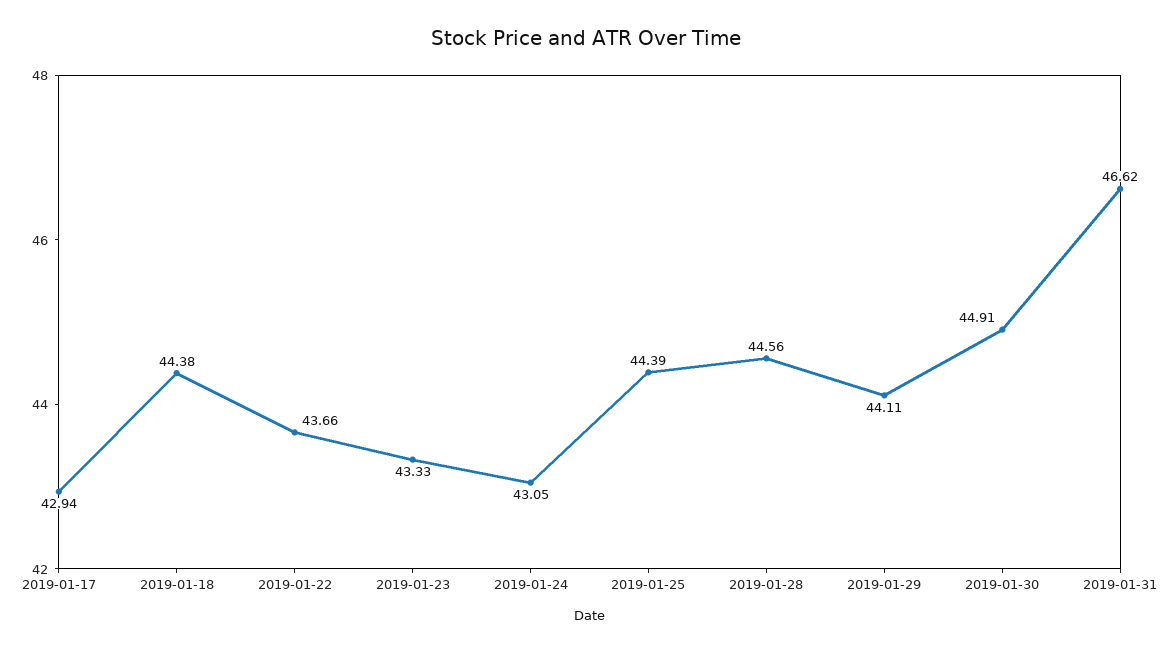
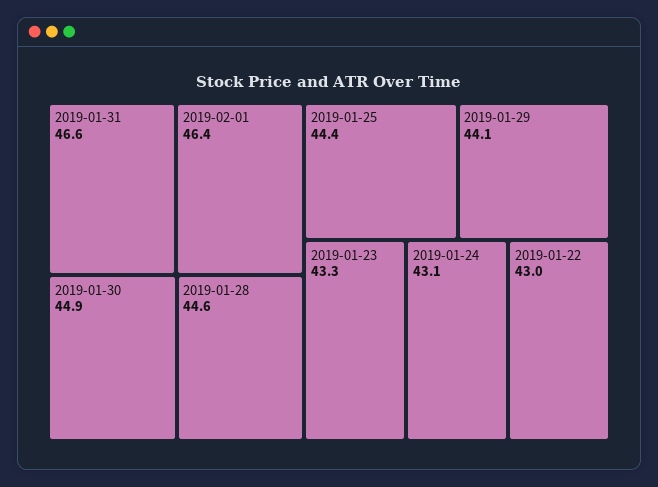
2019-01-17: 42.94 -> none
2019-01-18: 44.38 -> none
2019-01-22: 43.66 -> 43
2019-02-01: none -> 46.4

